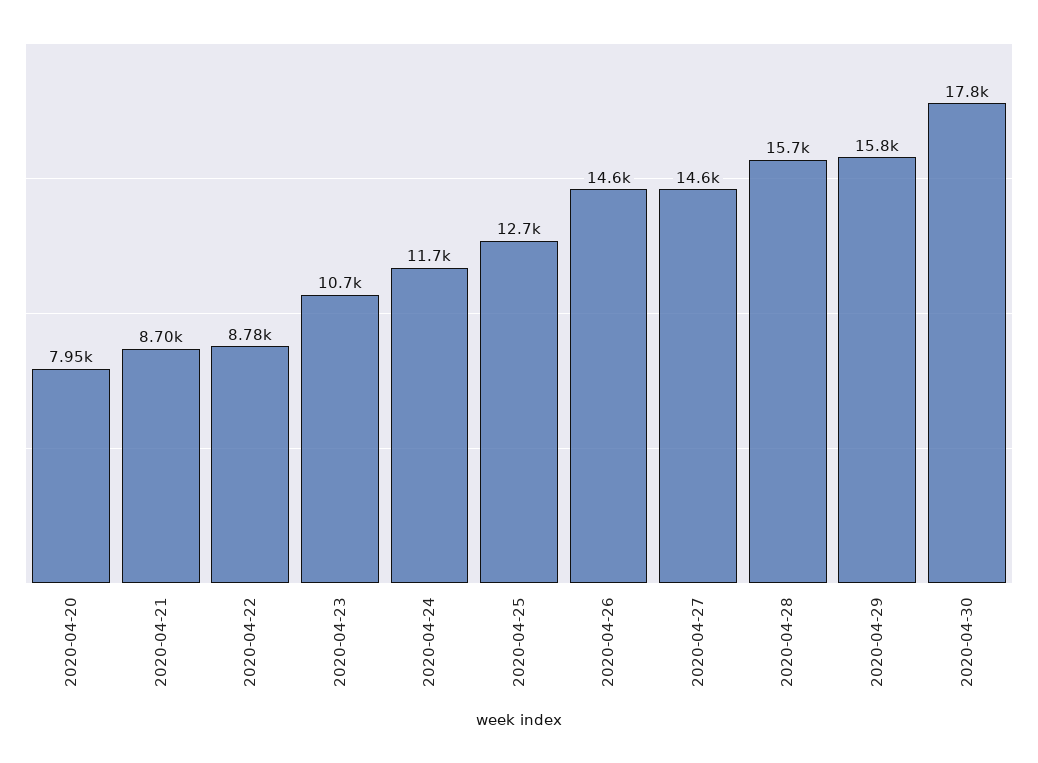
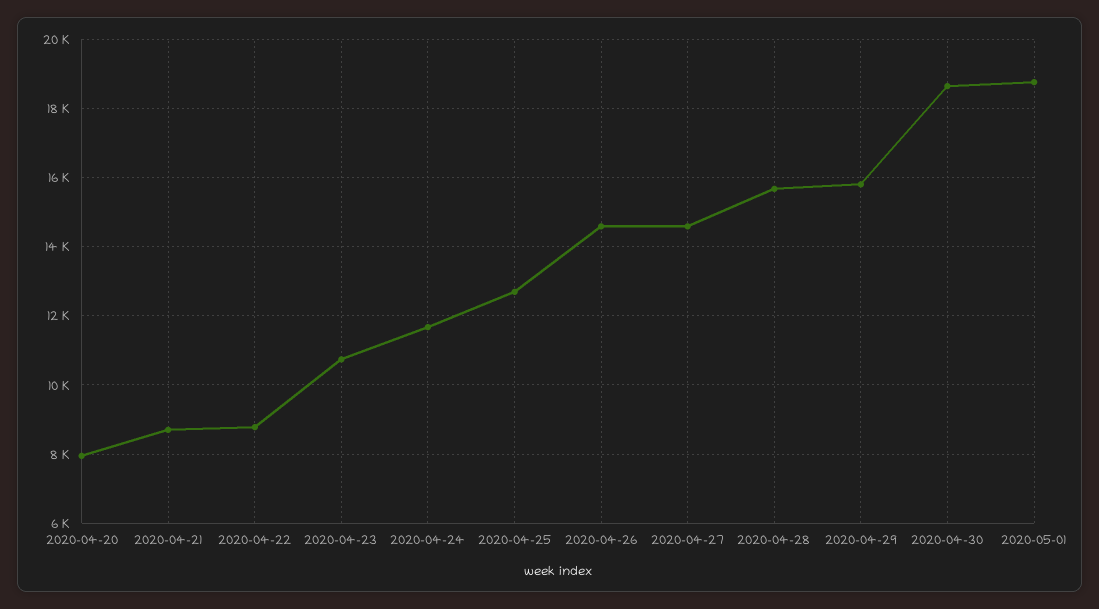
2020-04-30: 17800 -> 18600
2020-05-01: none -> 18800

